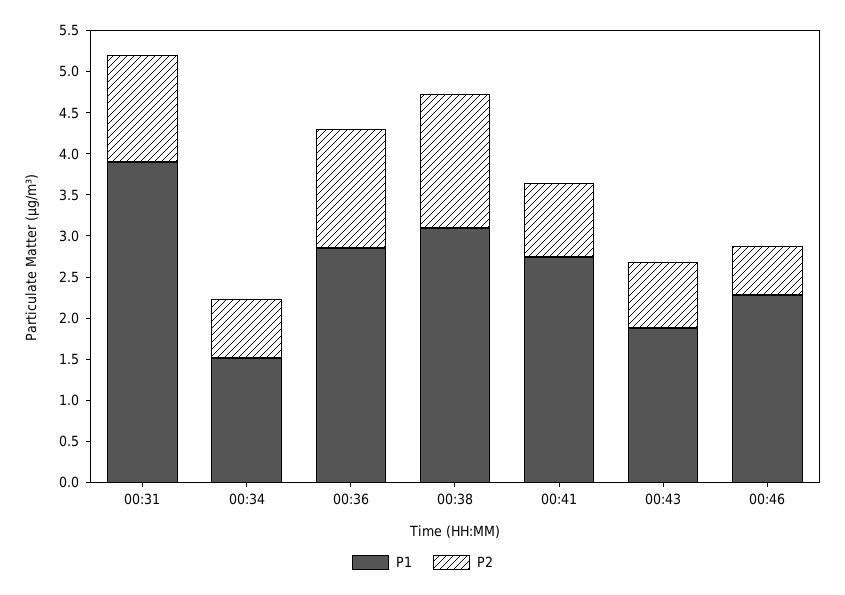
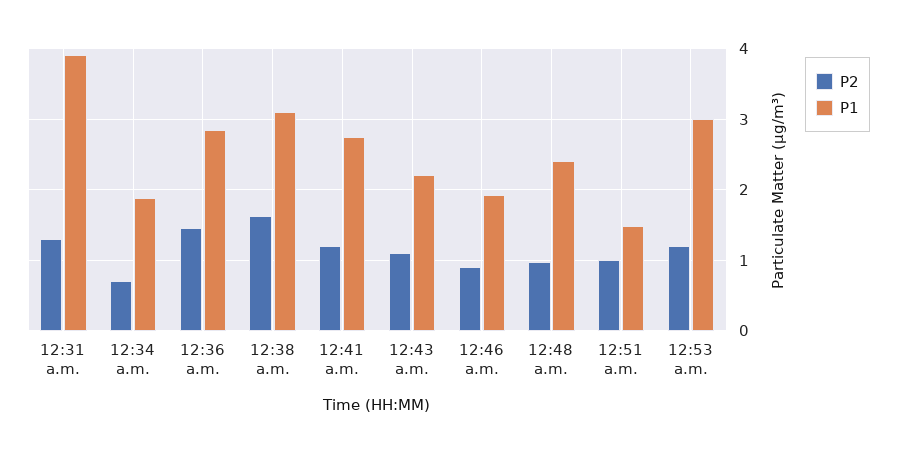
P1, 00:34: 1.5 -> 1.9
P2, 00:41: 0.9 -> 1.2
P1, 00:43: 1.9 -> 2.2
P2, 00:43: 0.8 -> 1.1
P1, 00:46: 2.3 -> 1.9
P2, 00:46: 0.6 -> 0.9
P2, 12:48 a.m.: none -> 1
P1, 12:48 a.m.: none -> 2.4
P2, 12:51 a.m.: none -> 1
P1, 12:51 a.m.: none -> 1.5
P2, 12:53 a.m.: none -> 1.2
P1, 12:53 a.m.: none -> 3

